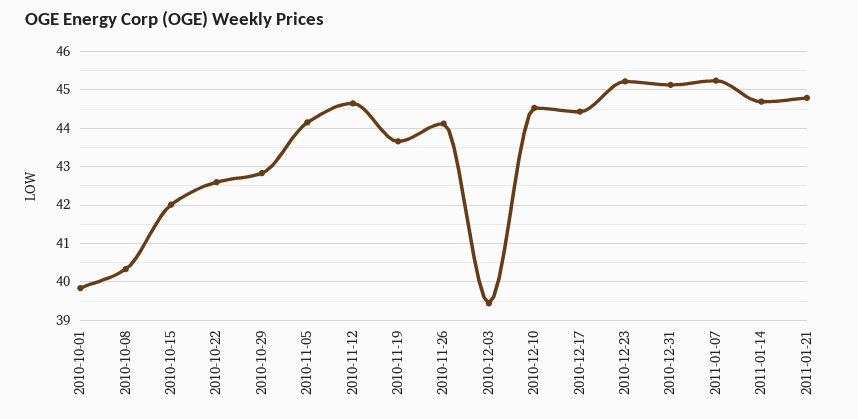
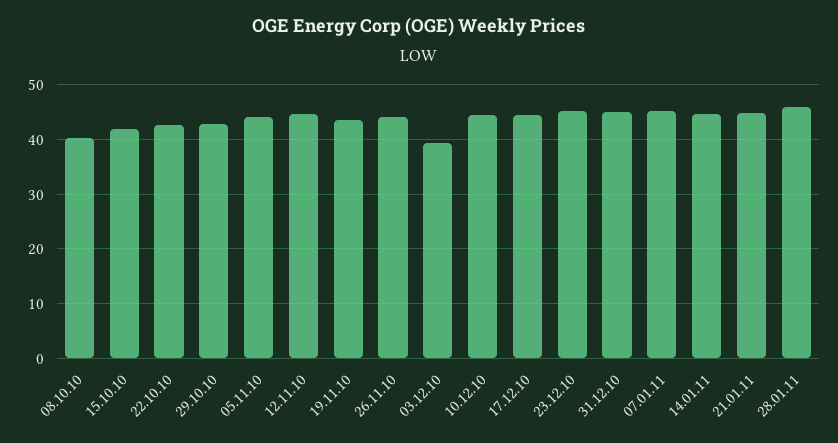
2010-10-01: 39.8 -> none
28.01.11: none -> 46

